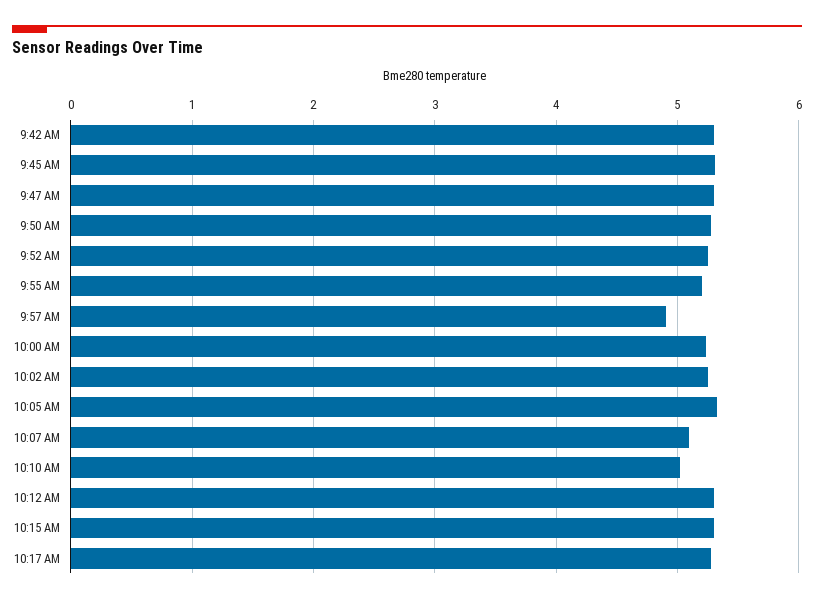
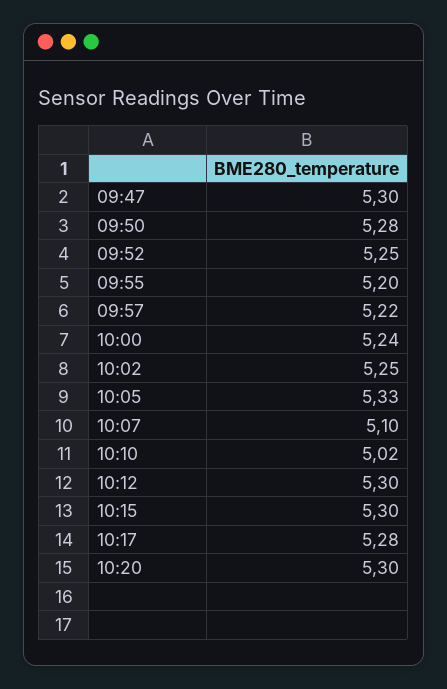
9:42 AM: 5.3 -> none
9:45 AM: 5.3 -> none
9:57 AM: 4.9 -> 5.22
10:20: none -> 5.3

